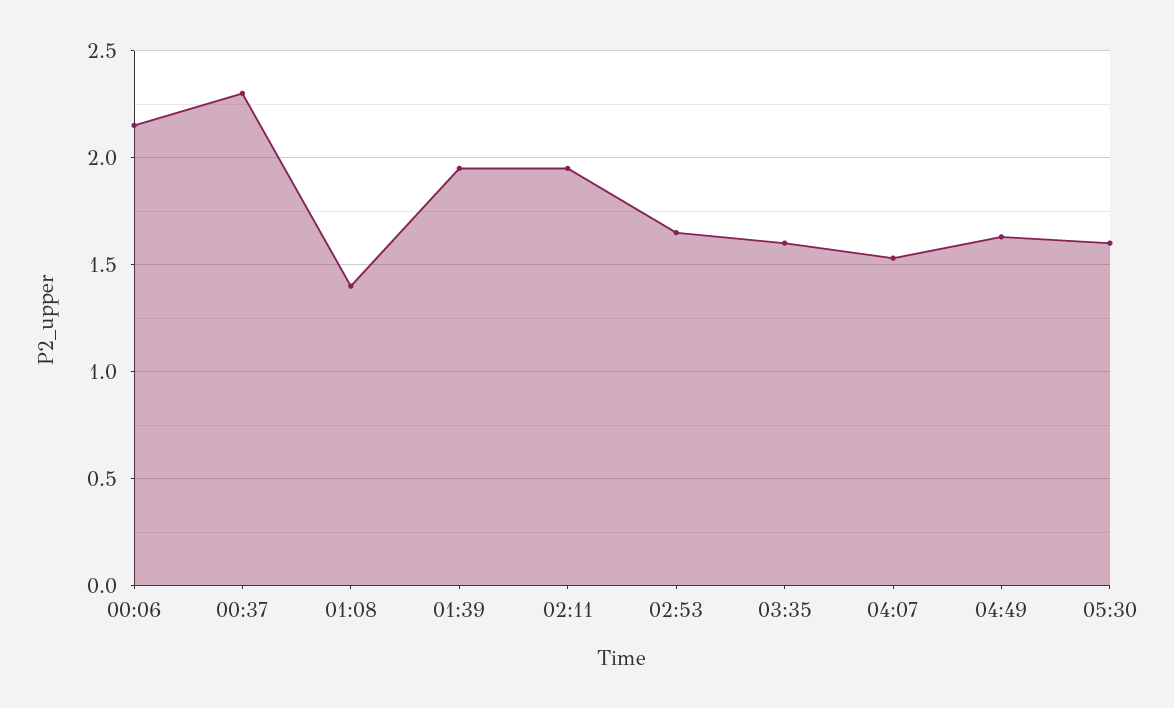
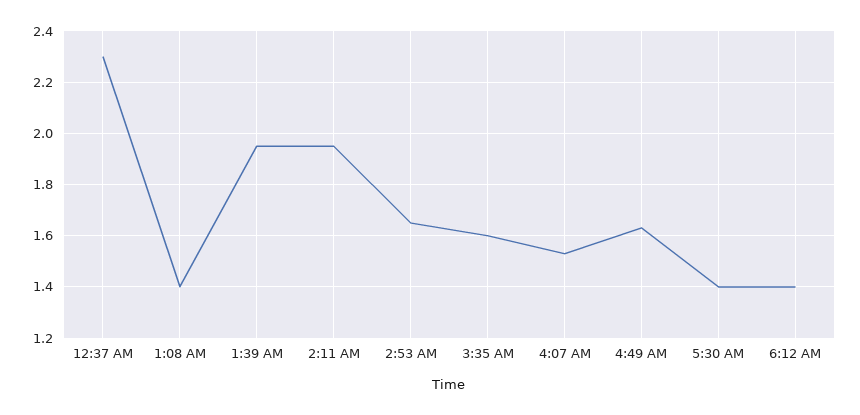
00:06: 2.15 -> none
05:30: 1.6 -> 1.4
6:12 AM: none -> 1.4

